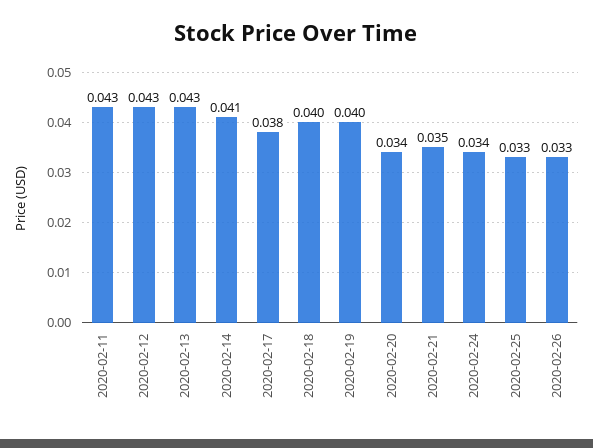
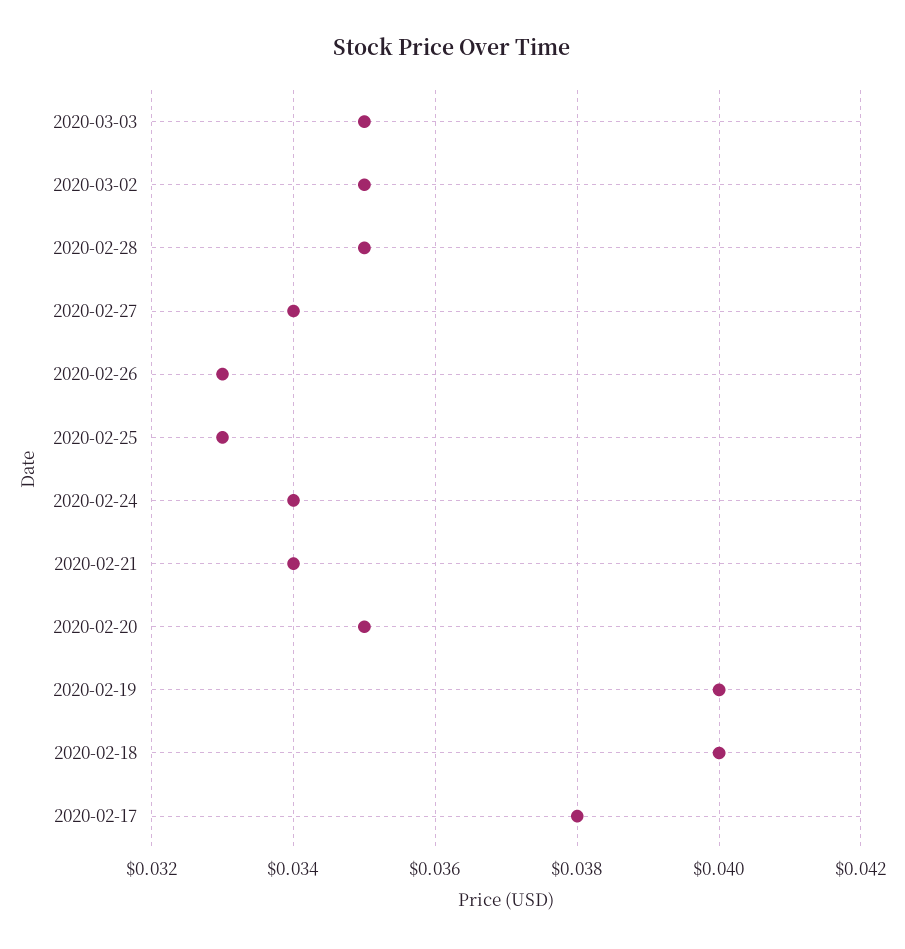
2020-02-11: 0.043 -> none
2020-02-12: 0.043 -> none
2020-02-13: 0.043 -> none
2020-02-14: 0.041 -> none
2020-02-20: 0.034 -> 0.035
2020-02-21: 0.035 -> 0.034
2020-03-03: none -> 0.035
2020-03-02: none -> 0.035
2020-02-28: none -> 0.035
2020-02-27: none -> 0.034

